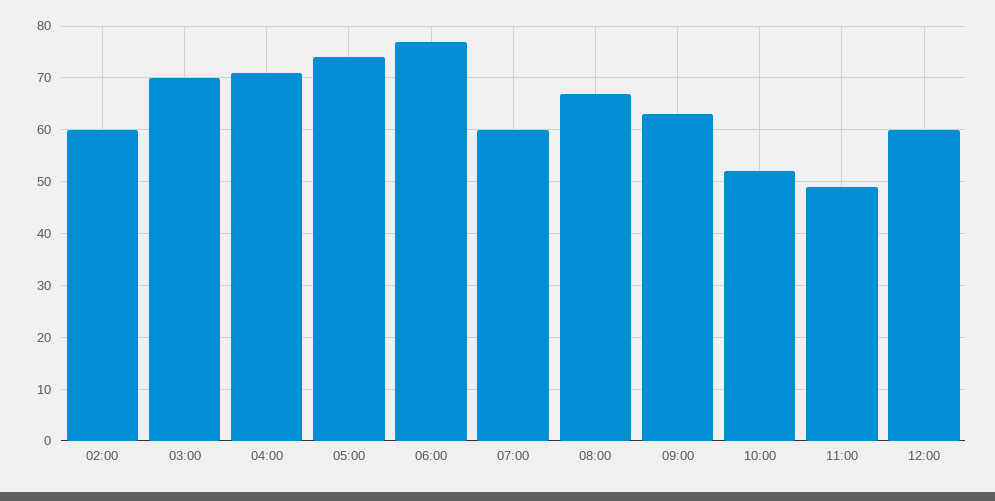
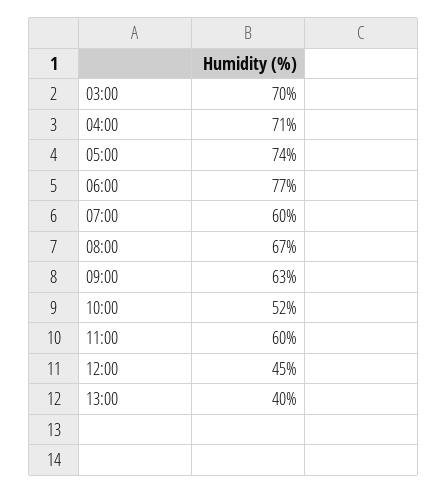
02:00: 60 -> none
11:00: 50 -> 60
12:00: 60 -> 45
13:00: none -> 40

